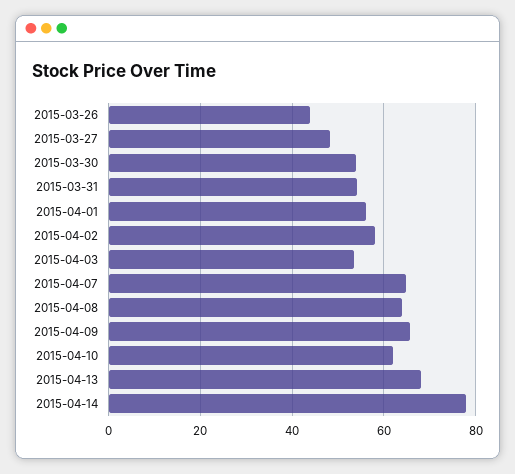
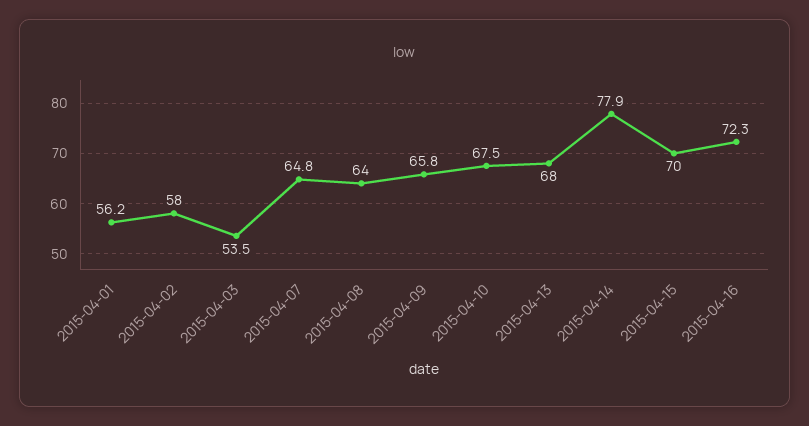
2015-03-26: 44 -> none
2015-03-27: 48 -> none
2015-03-30: 54 -> none
2015-03-31: 54 -> none
2015-04-10: 62 -> 67.5
2015-04-15: none -> 70
2015-04-16: none -> 72.3

